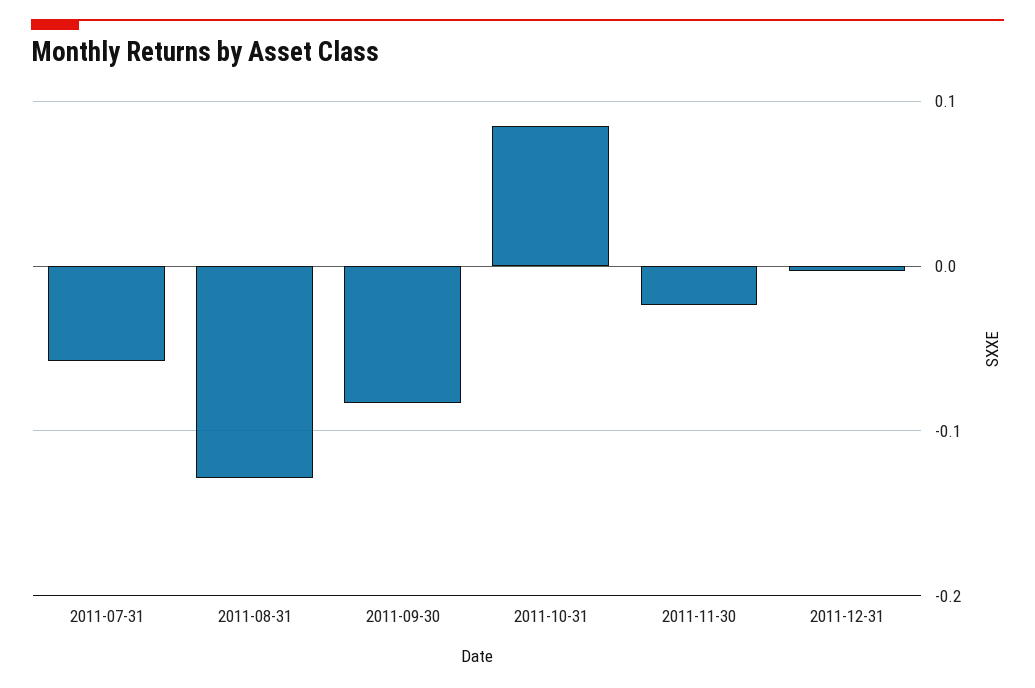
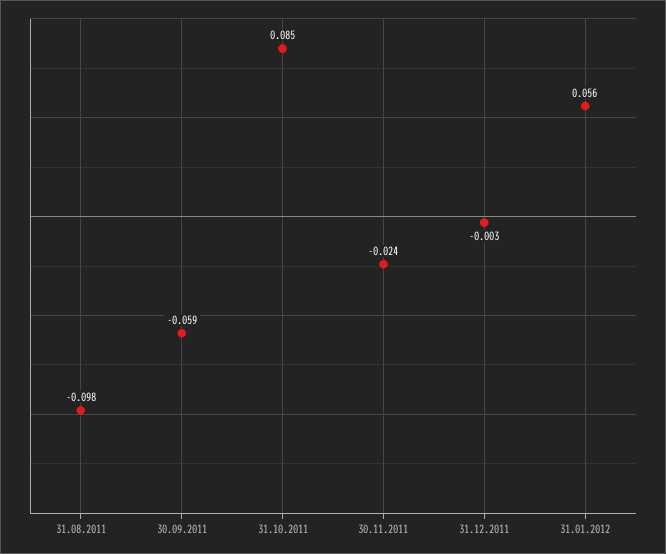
2011-07-31: -0.06 -> none
2011-08-31: -0.13 -> -0.098
2011-09-30: -0.08 -> -0.059
31.01.2012: none -> 0.056

